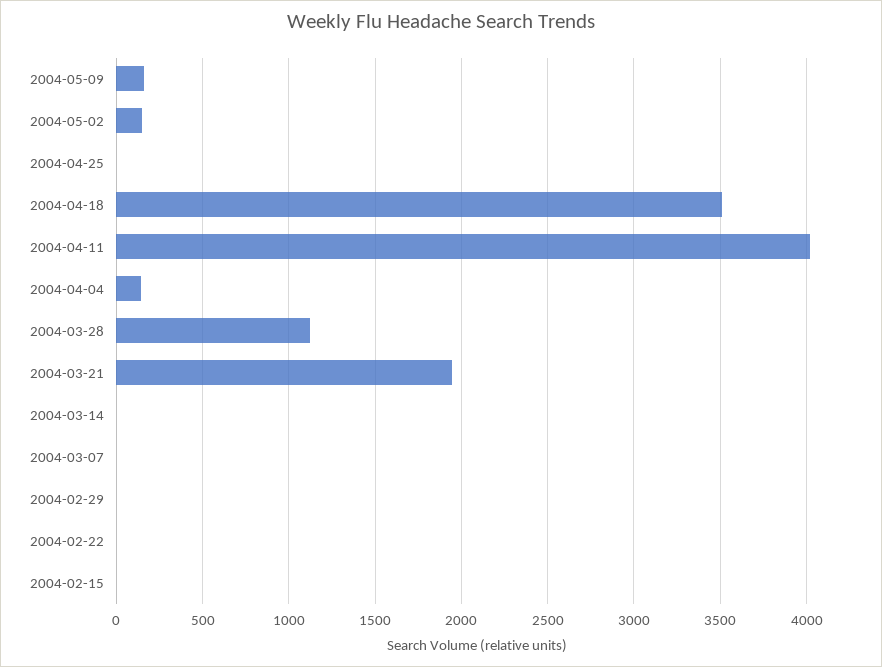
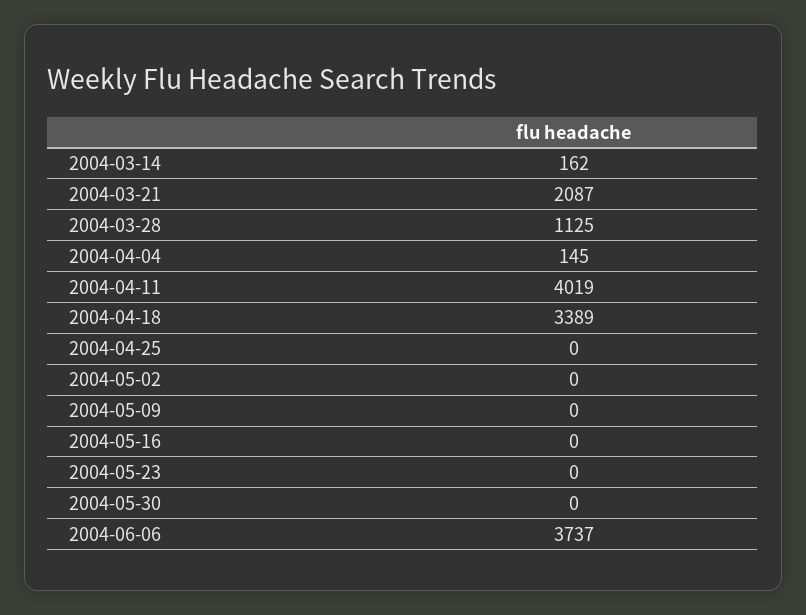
2004-05-09: 150 -> 0
2004-05-02: 150 -> 0
2004-04-18: 3500 -> 3389
2004-03-21: 1950 -> 2087
2004-03-14: 0 -> 162
2004-03-07: 0 -> none
2004-02-29: 0 -> none
2004-02-22: 0 -> none
2004-02-15: 0 -> none
2004-05-16: none -> 0
2004-05-23: none -> 0
2004-05-30: none -> 0
2004-06-06: none -> 3737

